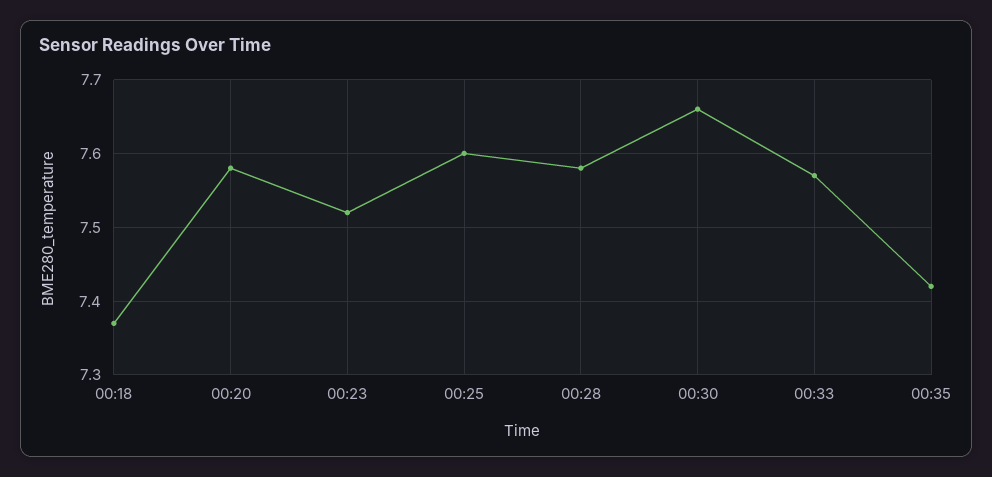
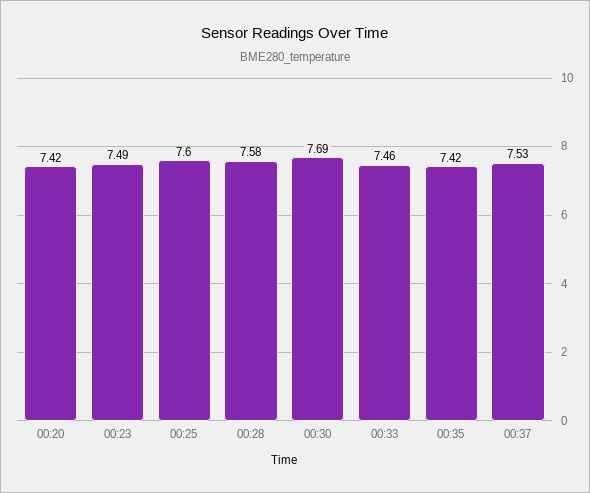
00:18: 7.37 -> none
00:20: 7.58 -> 7.42
00:23: 7.52 -> 7.49
00:30: 7.66 -> 7.69
00:33: 7.57 -> 7.46
00:37: none -> 7.53

